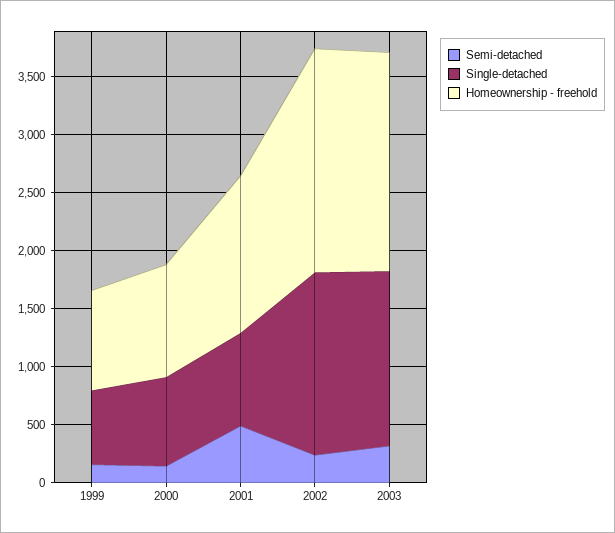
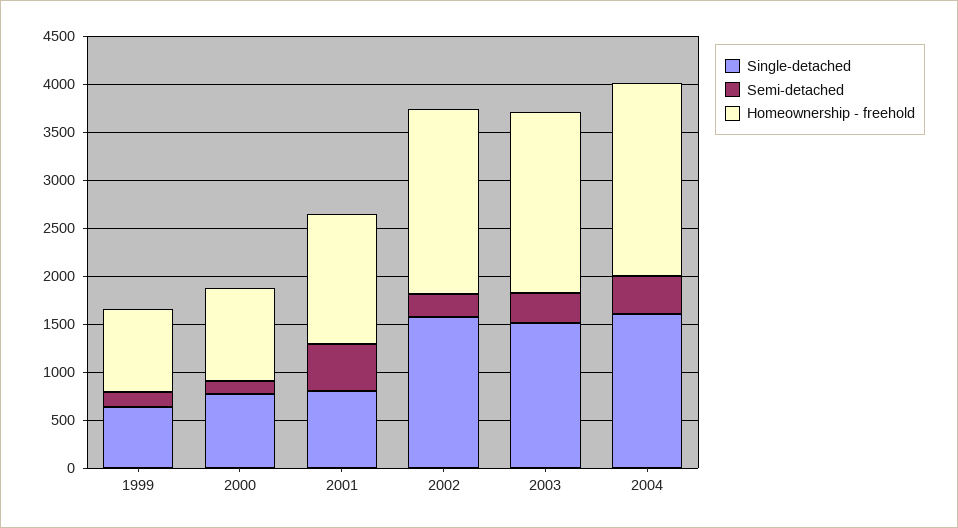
Single-detached, 2004: none -> 1600
Semi-detached, 2004: none -> 400
Homeownership - freehold, 2004: none -> 2000

